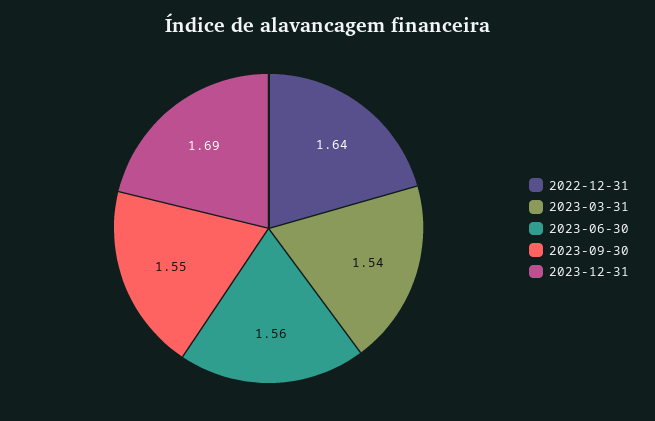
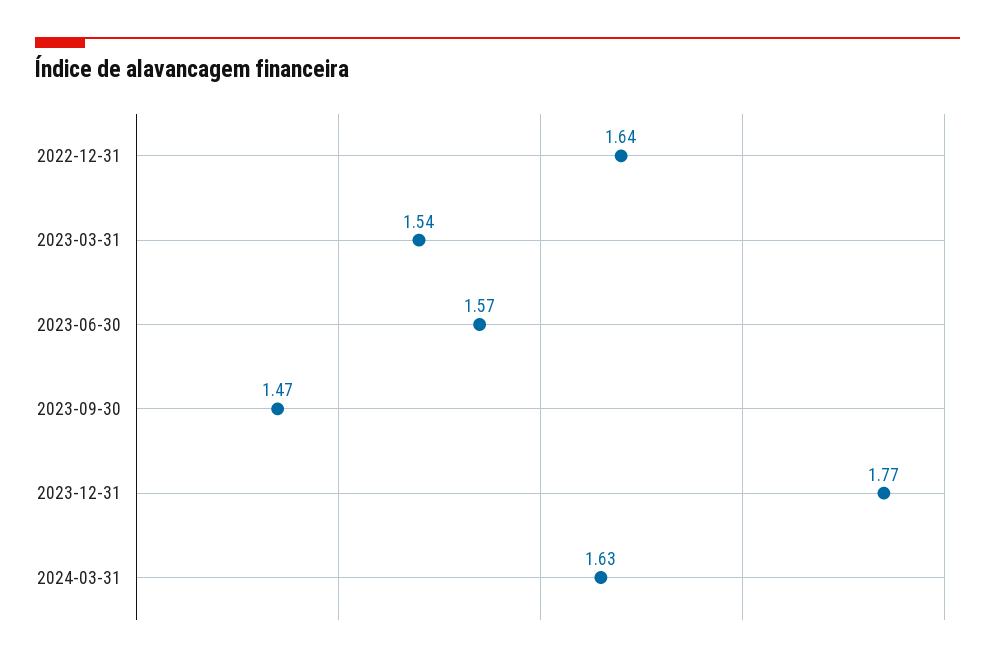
2023-06-30: 1.56 -> 1.57
2023-09-30: 1.55 -> 1.47
2023-12-31: 1.69 -> 1.77
2024-03-31: none -> 1.63

